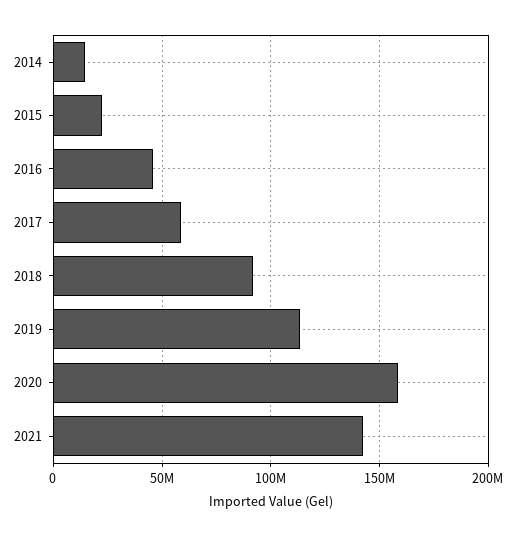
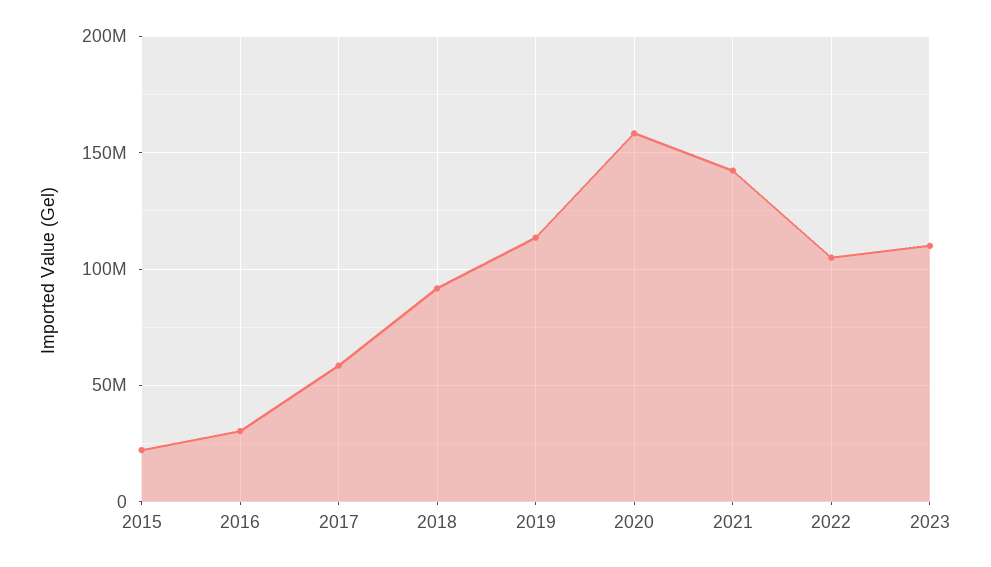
2014: 15000000 -> none
2016: 45000000 -> 30000000
2022: none -> 105000000
2023: none -> 110000000

